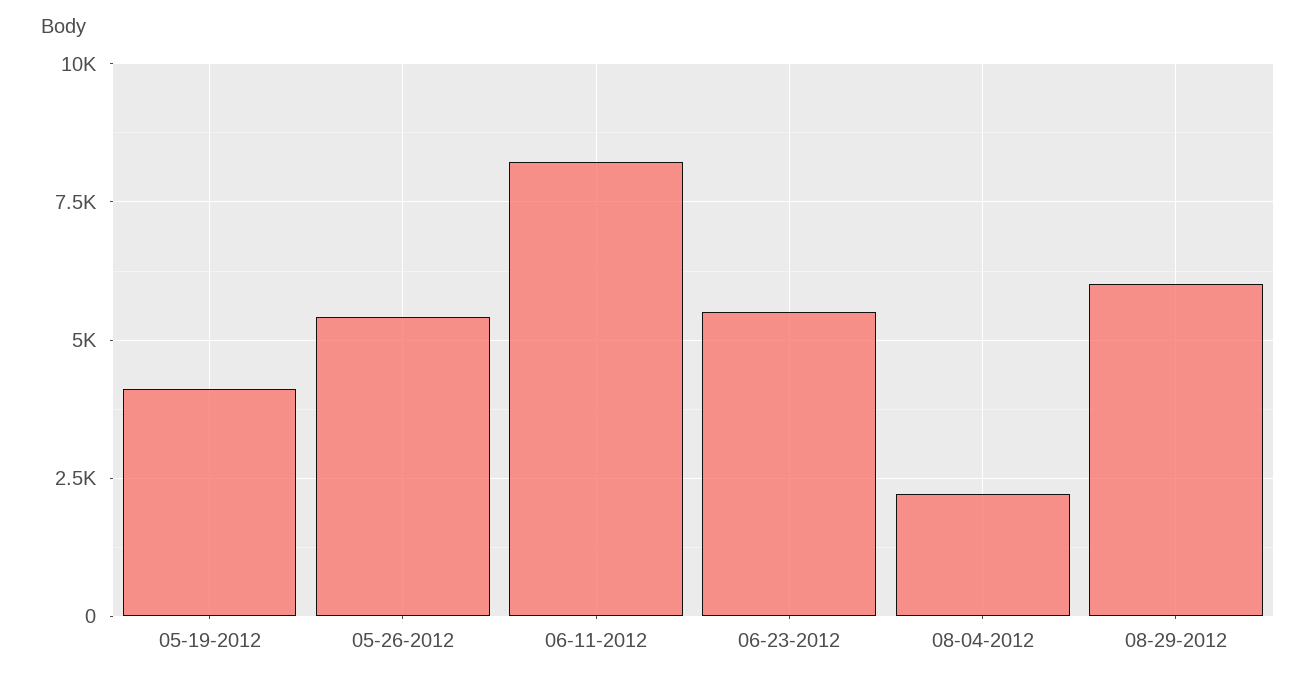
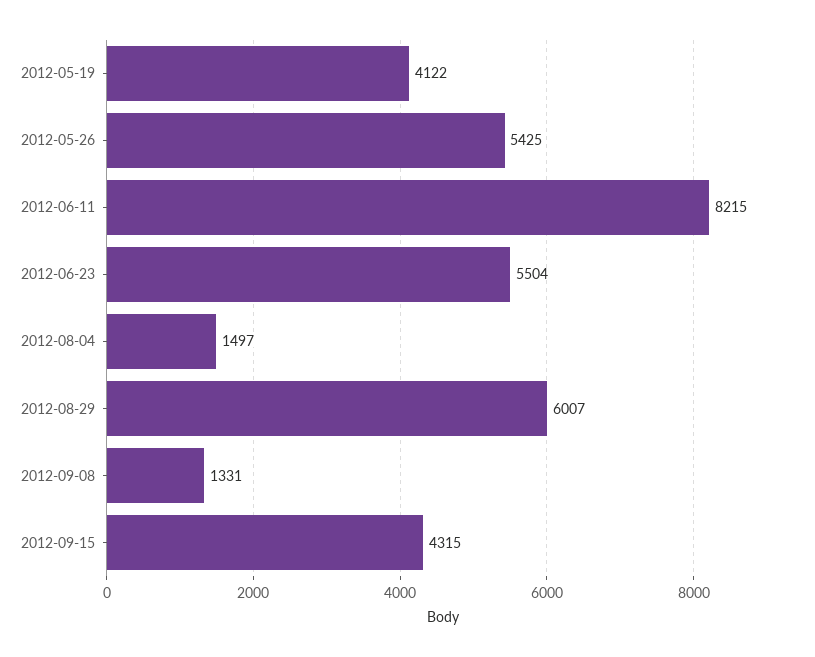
08-04-2012: 2250 -> 1497
2012-09-08: none -> 1331
2012-09-15: none -> 4315

